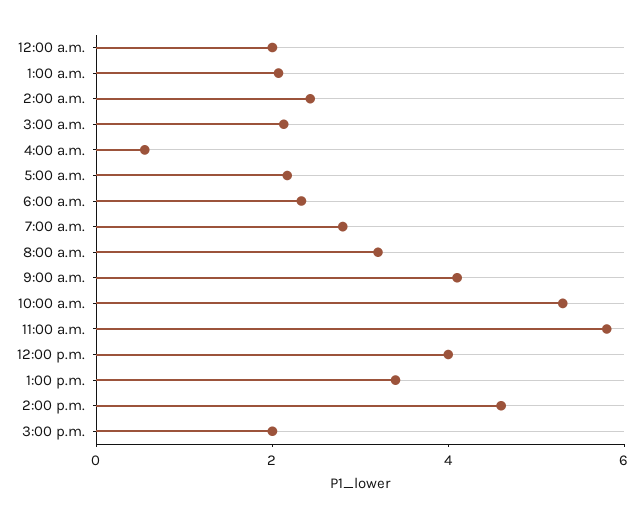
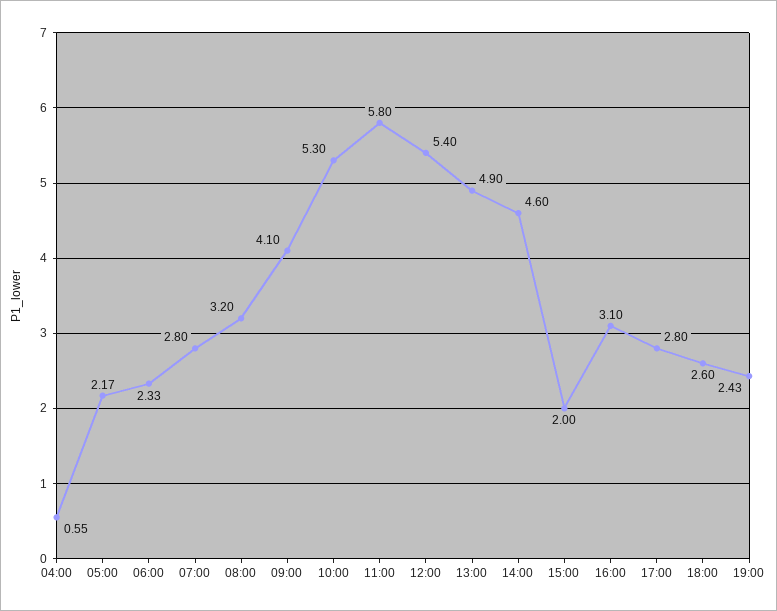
12:00 a.m.: 2 -> none
1:00 a.m.: 2 -> none
2:00 a.m.: 2.5 -> none
3:00 a.m.: 2 -> none
12:00 p.m.: 4 -> 5.4
1:00 p.m.: 3.5 -> 4.9
16:00: none -> 3.1
17:00: none -> 2.8
18:00: none -> 2.6
19:00: none -> 2.43

